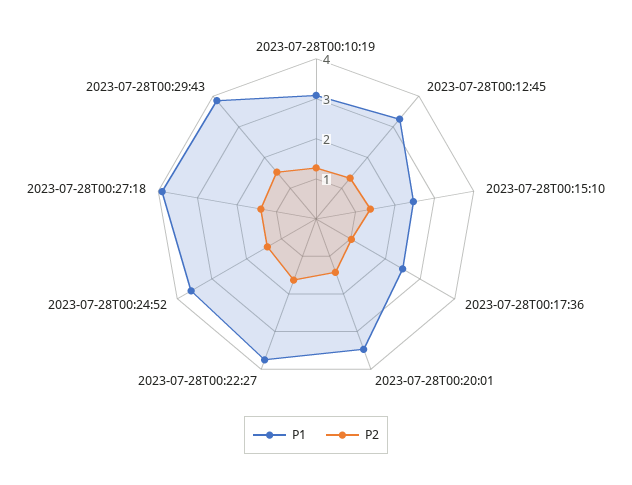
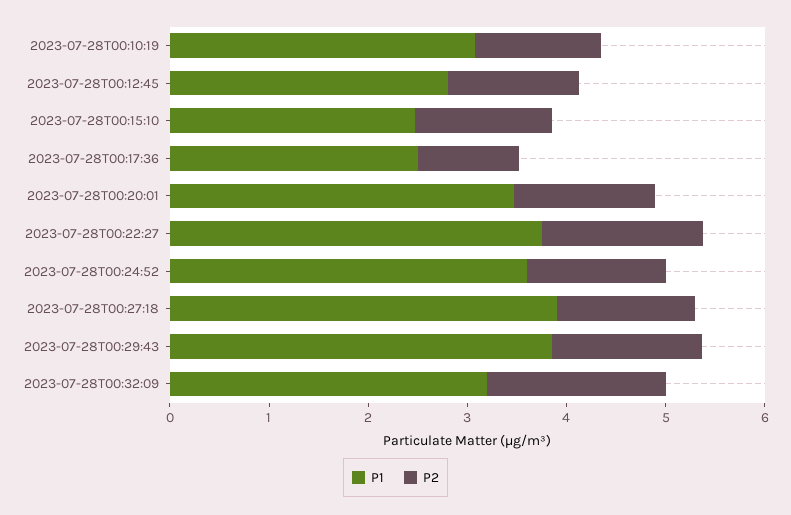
P1, 2023-07-28T00:12:45: 3.2 -> 2.8
P1, 2023-07-28T00:32:09: none -> 3.2
P2, 2023-07-28T00:32:09: none -> 1.8

